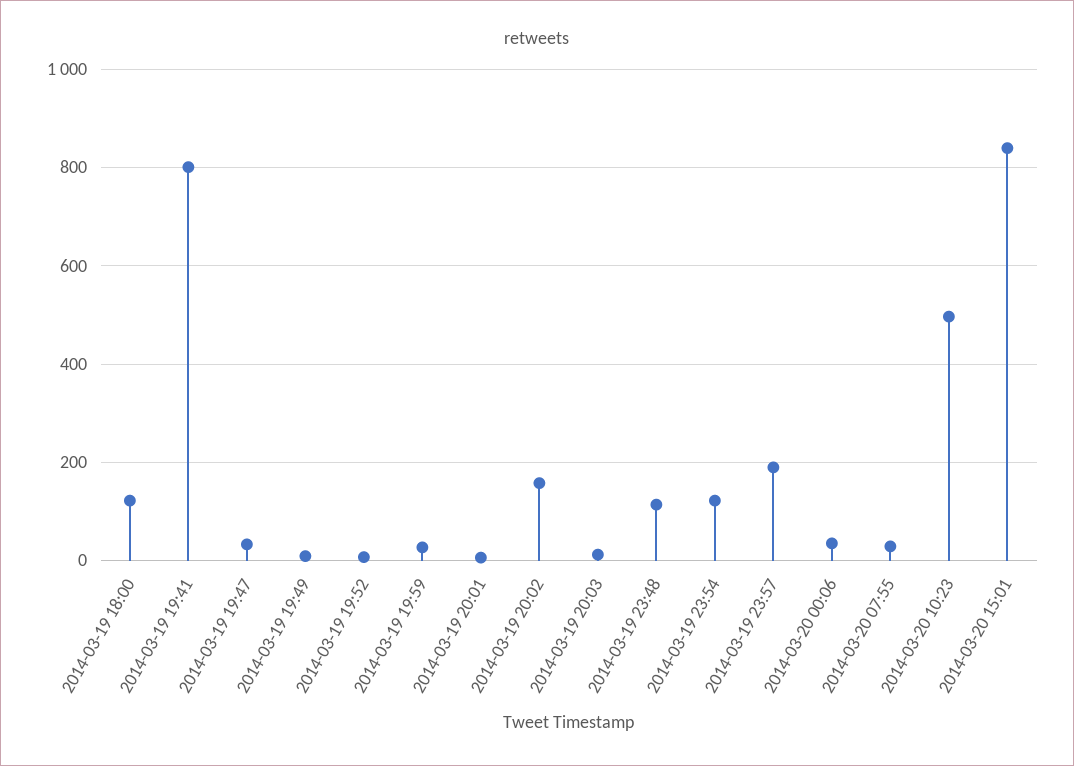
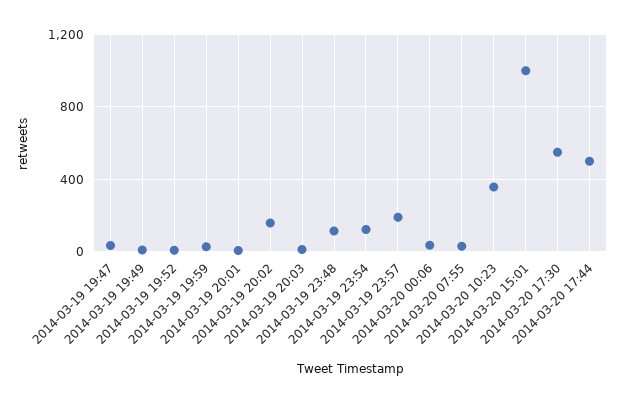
2014-03-19 18:00: 120 -> none
2014-03-19 19:41: 800 -> none
2014-03-20 10:23: 500 -> 350
2014-03-20 15:01: 840 -> 1000
2014-03-20 17:30: none -> 550
2014-03-20 17:44: none -> 500

